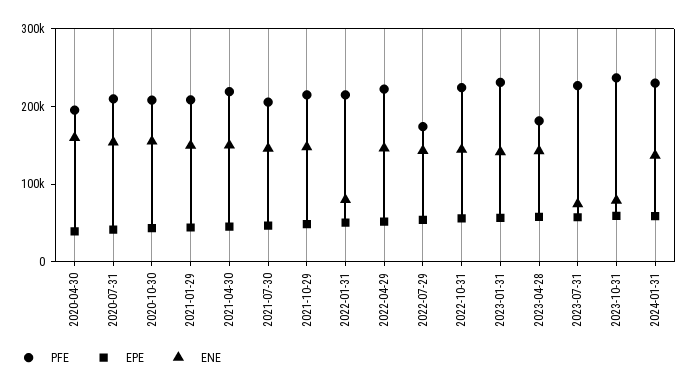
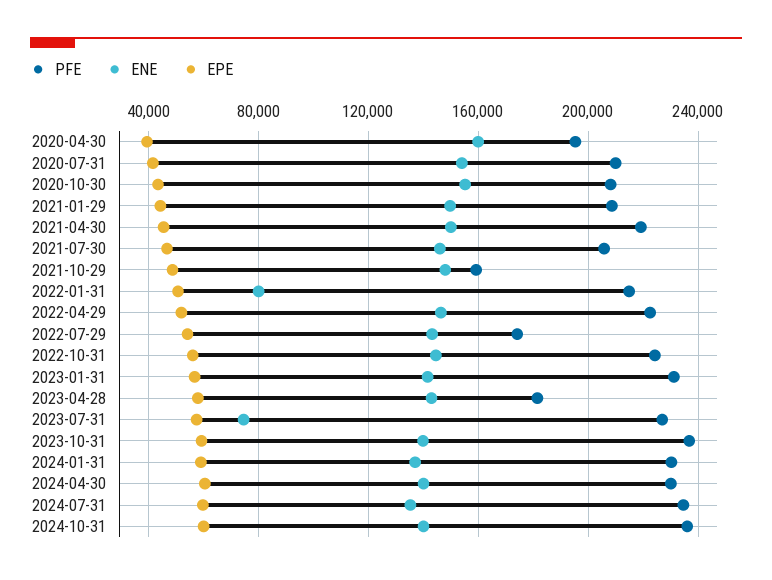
PFE, 2021-10-29: 220000 -> 160000
ENE, 2023-10-31: 80000 -> 140000
PFE, 2024-04-30: none -> 230000
ENE, 2024-04-30: none -> 140000
EPE, 2024-04-30: none -> 60000
PFE, 2024-07-31: none -> 235000
ENE, 2024-07-31: none -> 135000
EPE, 2024-07-31: none -> 60000
PFE, 2024-10-31: none -> 235000
ENE, 2024-10-31: none -> 140000
EPE, 2024-10-31: none -> 60000

